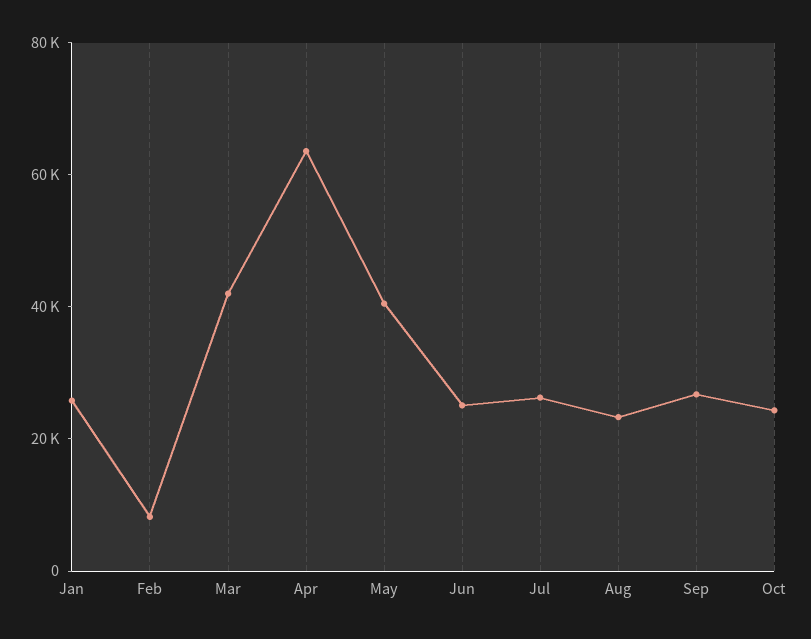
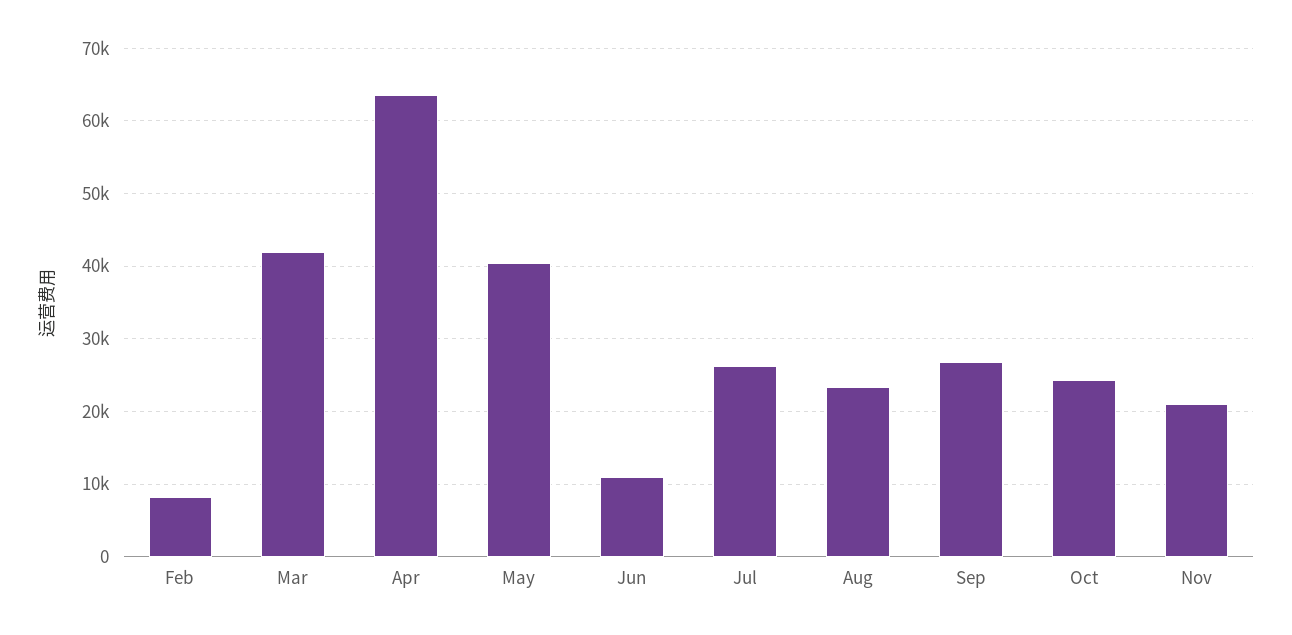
Jan: 25000 -> none
Jun: 25000 -> 11000
Nov: none -> 21000

